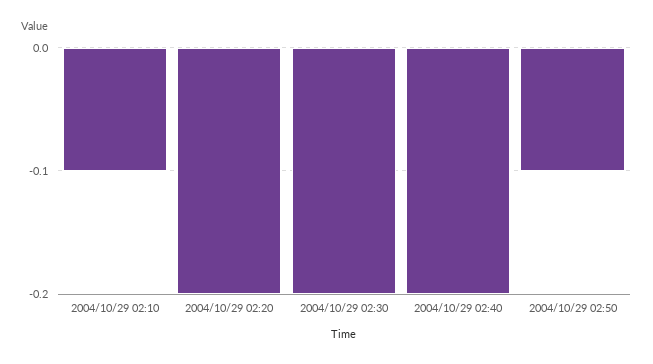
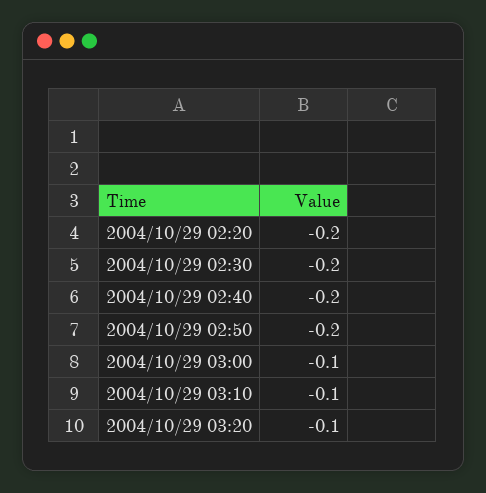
2004/10/29 02:10: -0.1 -> none
2004/10/29 02:50: -0.1 -> -0.2
2004/10/29 03:00: none -> -0.1
2004/10/29 03:10: none -> -0.1
2004/10/29 03:20: none -> -0.1

